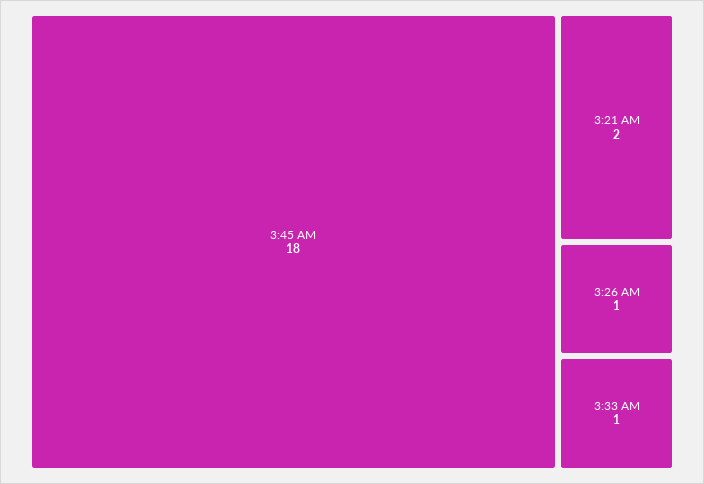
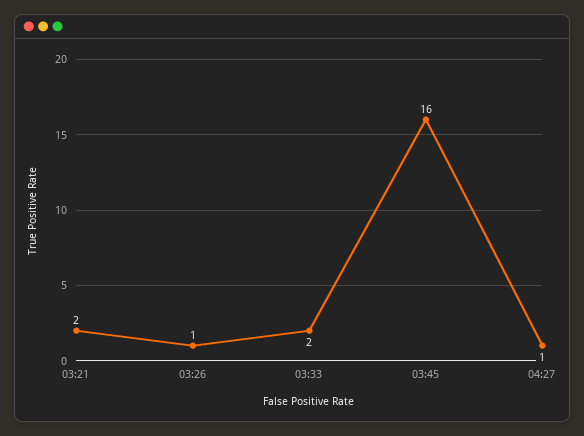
3:45 AM: 18 -> 16
3:33 AM: 1 -> 2
04:27: none -> 1

